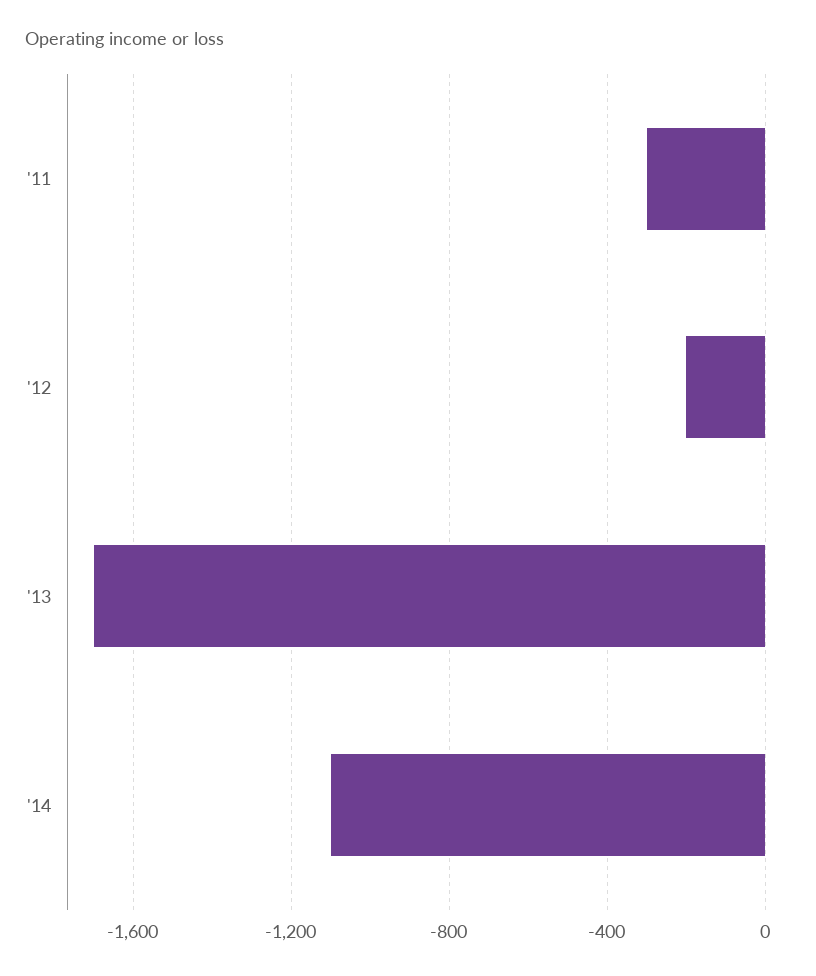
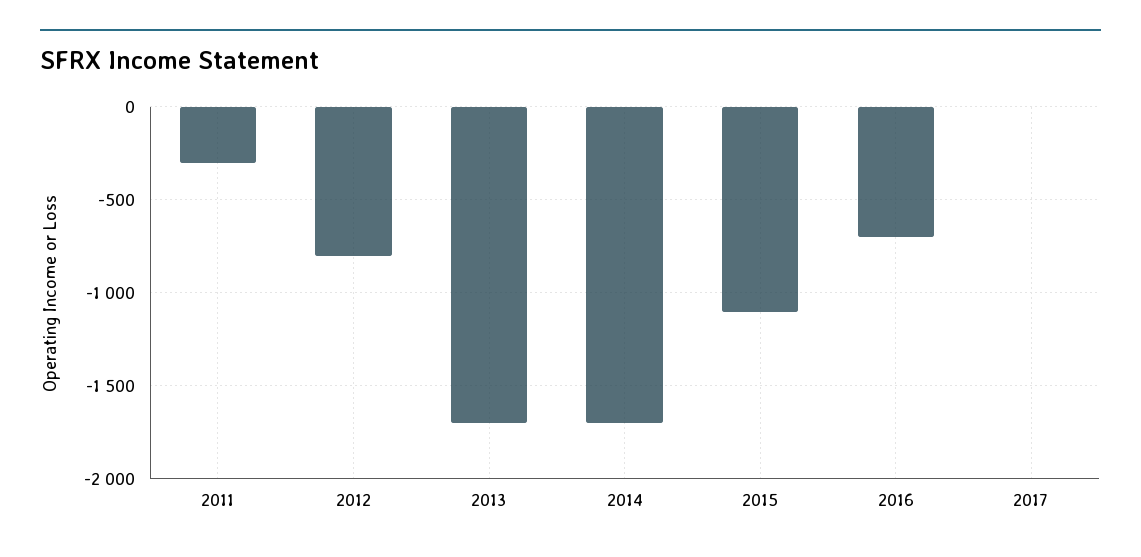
'12: -200 -> -800
'14: -1100 -> -1700
2015: none -> -1100
2016: none -> -700
2017: none -> 0

